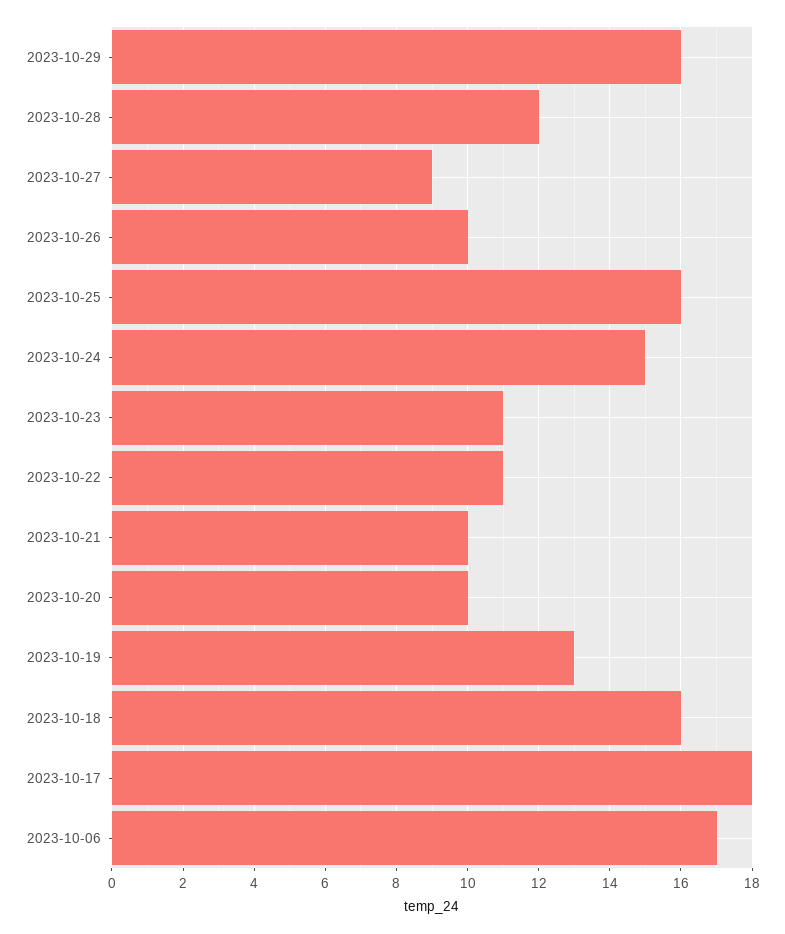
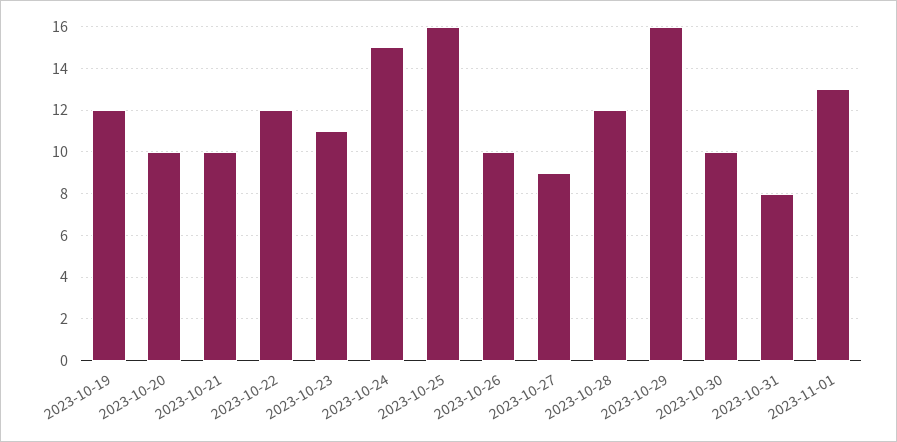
2023-10-22: 11 -> 12
2023-10-19: 13 -> 12
2023-10-18: 16 -> none
2023-10-17: 18 -> none
2023-10-06: 17 -> none
2023-10-30: none -> 10
2023-10-31: none -> 8
2023-11-01: none -> 13

